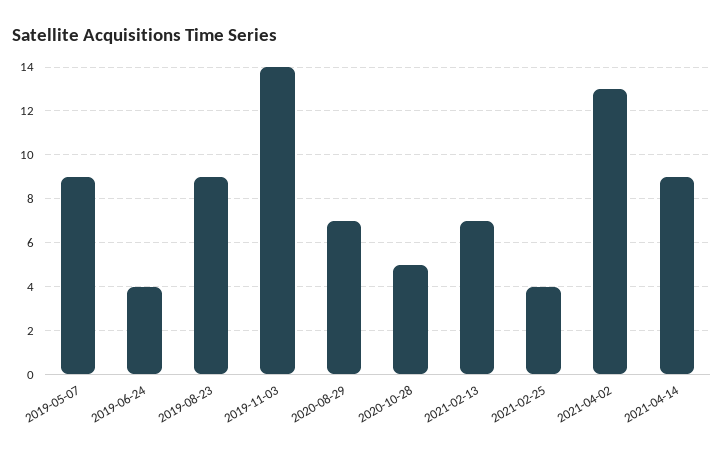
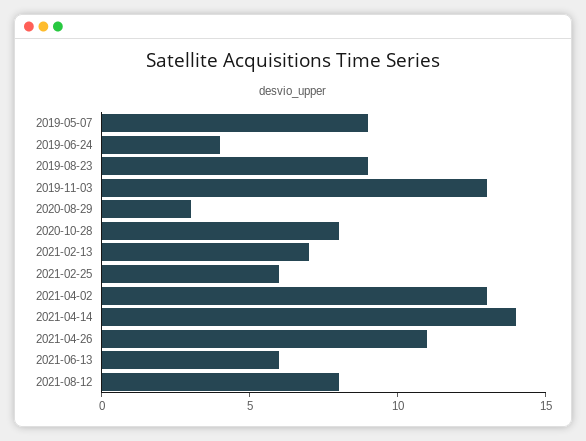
2019-11-03: 14 -> 13
2020-08-29: 7 -> 3
2020-10-28: 5 -> 8
2021-02-25: 4 -> 6
2021-04-14: 9 -> 14
2021-04-26: none -> 11
2021-06-13: none -> 6
2021-08-12: none -> 8

